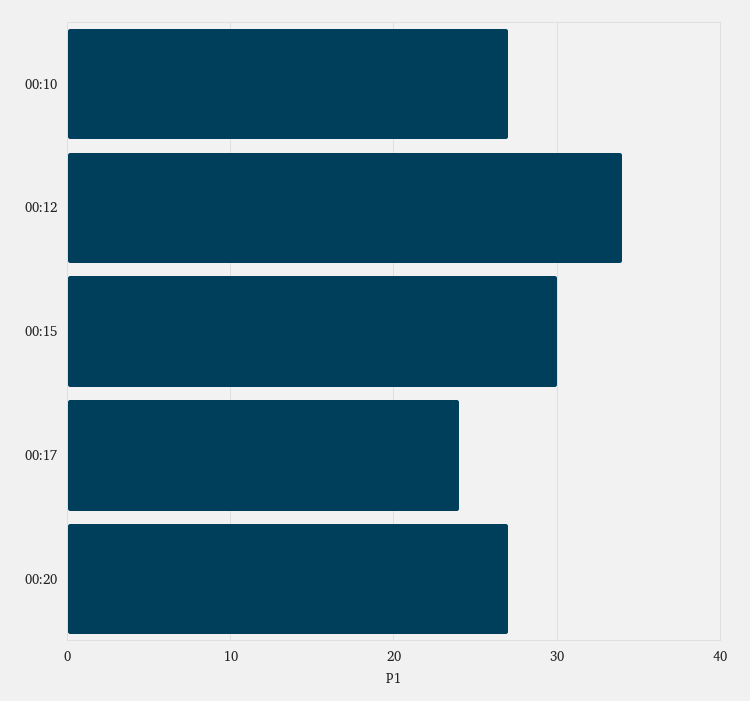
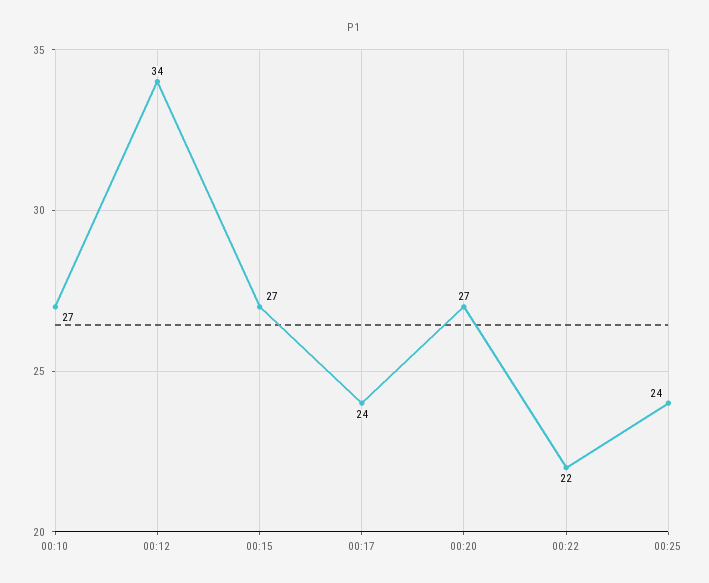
00:15: 30 -> 27
00:22: none -> 22
00:25: none -> 24

